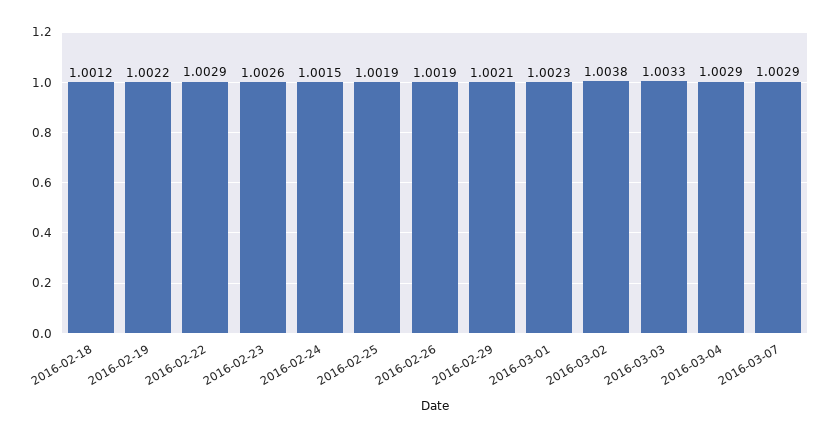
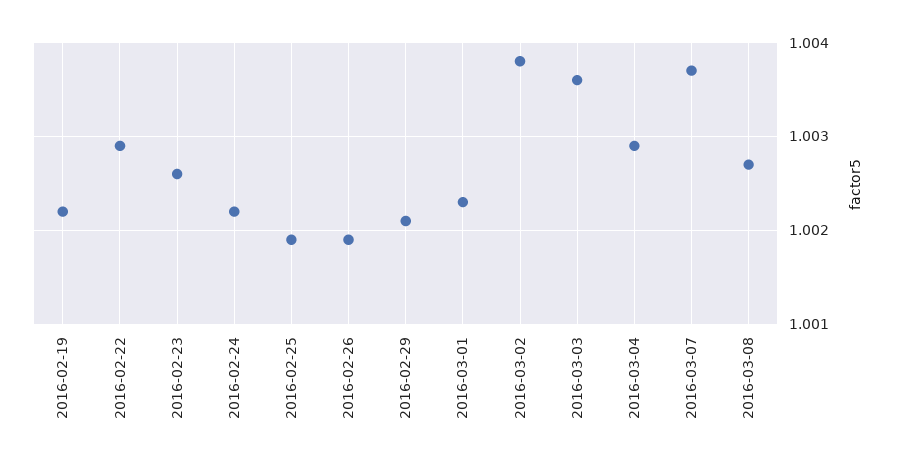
2016-02-18: 1.0012 -> none
2016-02-24: 1.0015 -> 1.0022
2016-03-03: 1.0033 -> 1.0036
2016-03-07: 1.0029 -> 1.0037
2016-03-08: none -> 1.0027

